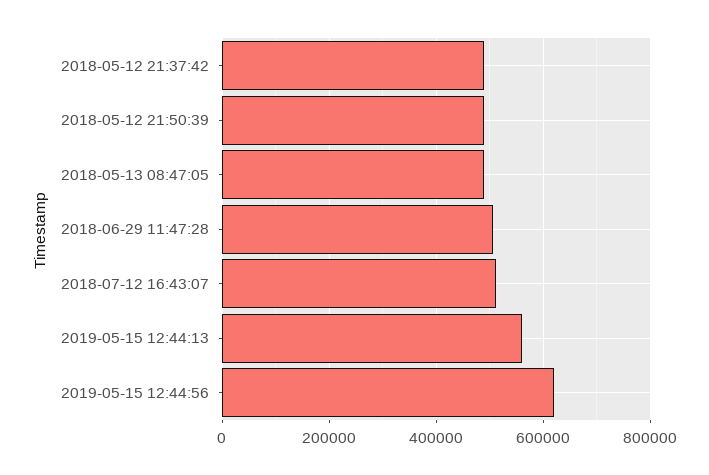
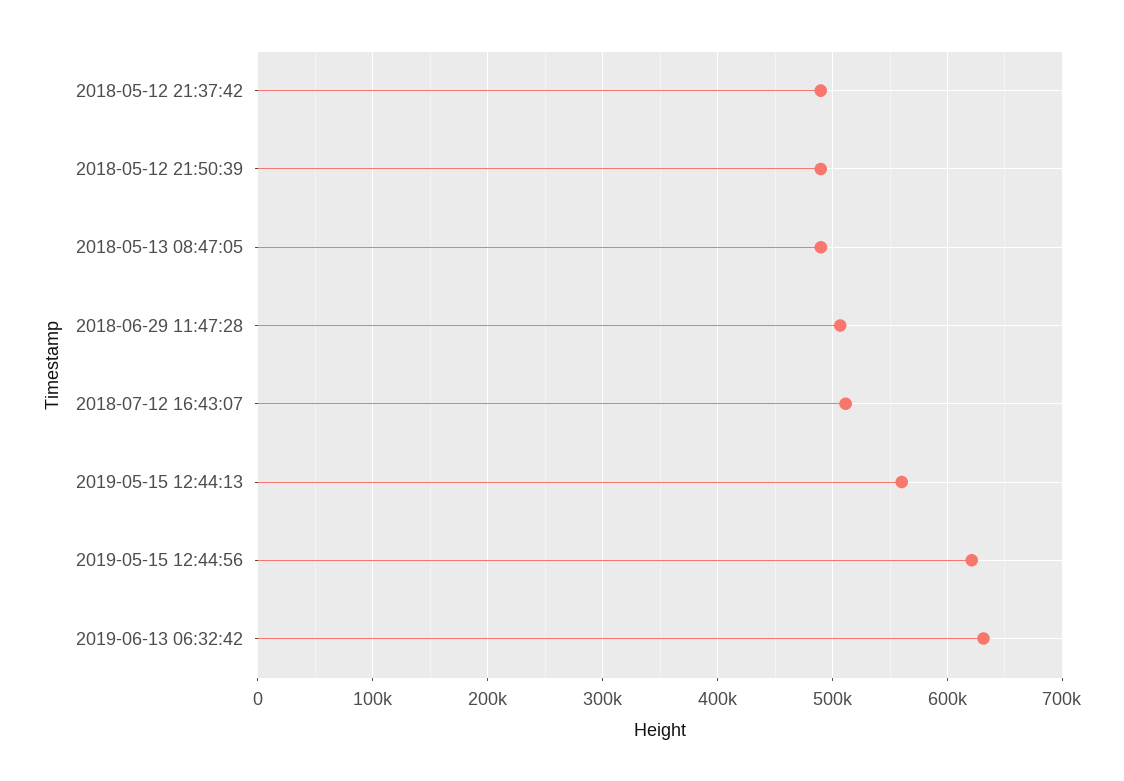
2019-06-13 06:32:42: none -> 630000

